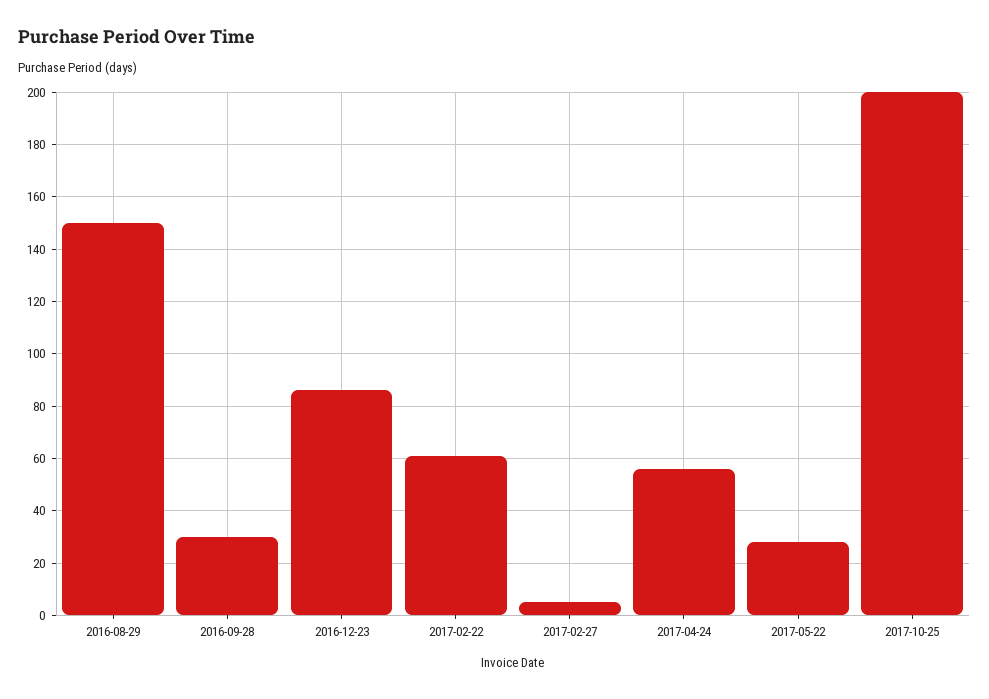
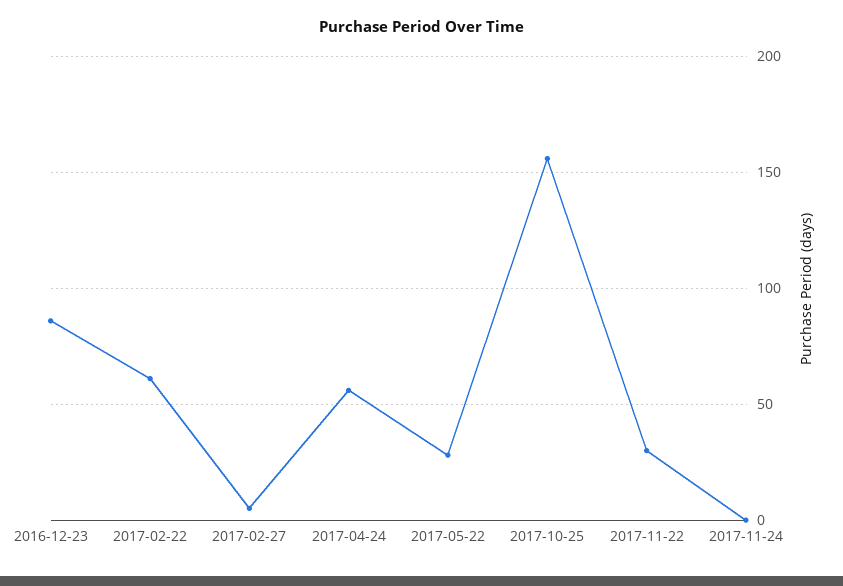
2016-08-29: 150 -> none
2016-09-28: 30 -> none
2017-10-25: 200 -> 155
2017-11-22: none -> 30
2017-11-24: none -> 0

